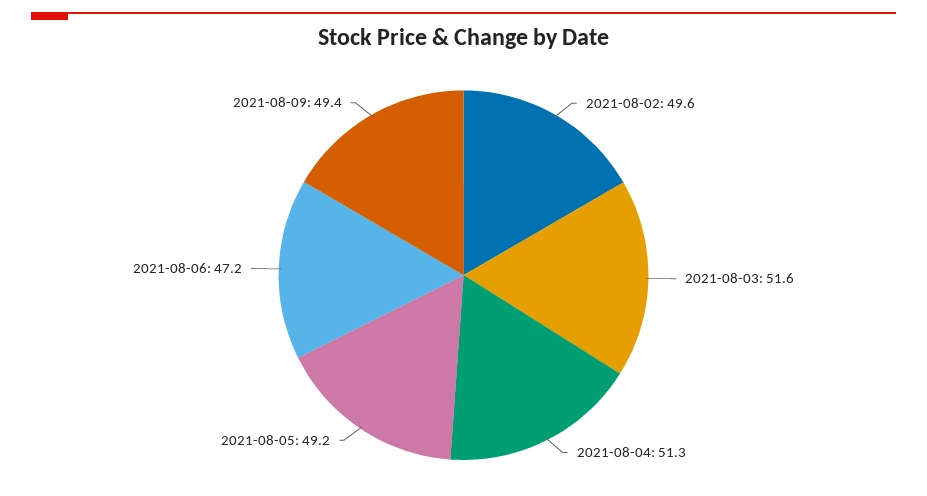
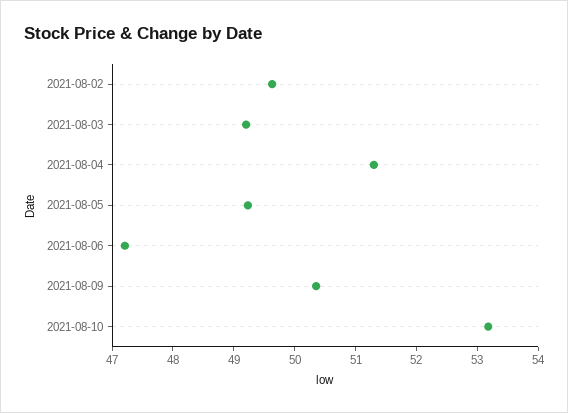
2021-08-03: 51.6 -> 49.2
2021-08-09: 49.4 -> 50.4
2021-08-10: none -> 53.2

